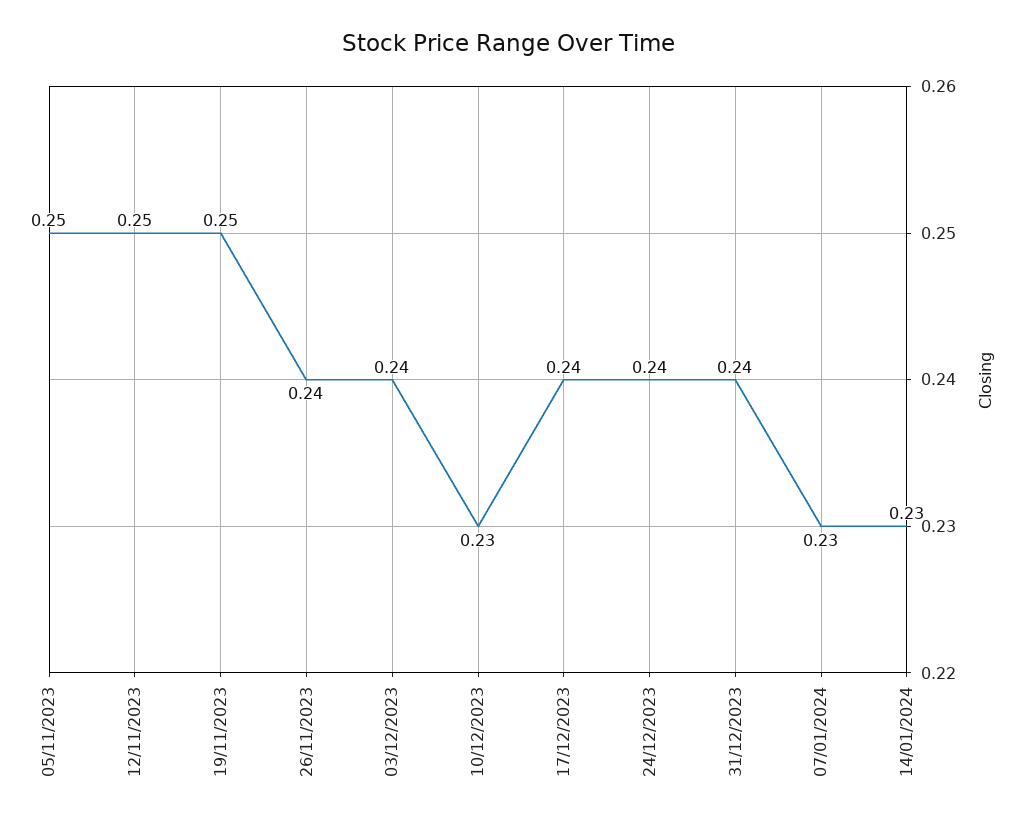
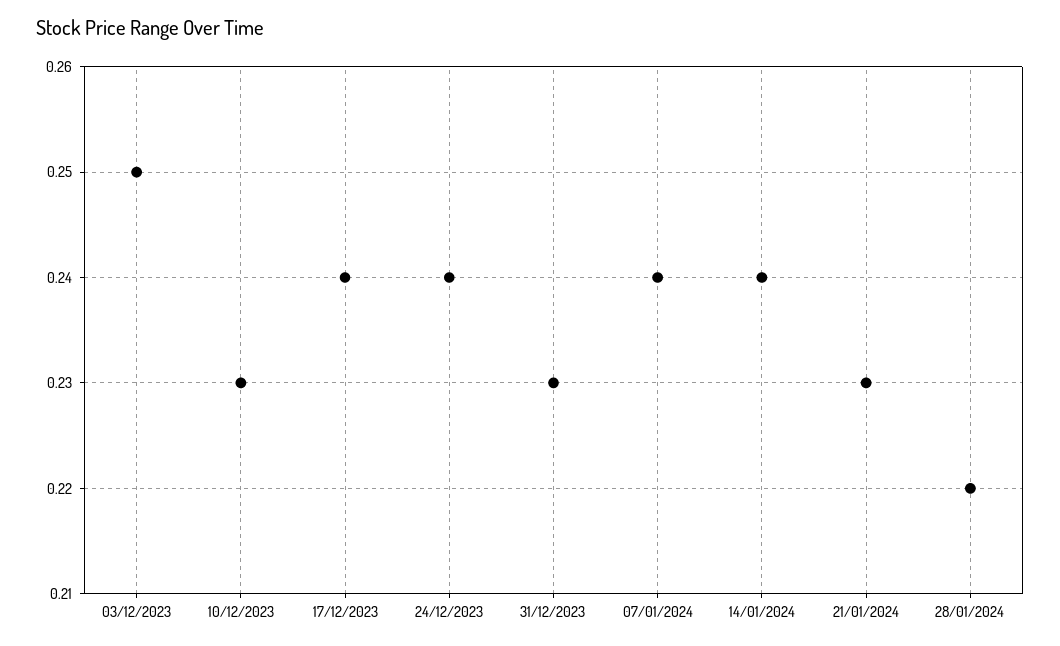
05/11/2023: 0.25 -> none
12/11/2023: 0.25 -> none
19/11/2023: 0.25 -> none
26/11/2023: 0.24 -> none
03/12/2023: 0.24 -> 0.25
31/12/2023: 0.24 -> 0.23
07/01/2024: 0.23 -> 0.24
14/01/2024: 0.23 -> 0.24
21/01/2024: none -> 0.23
28/01/2024: none -> 0.22

